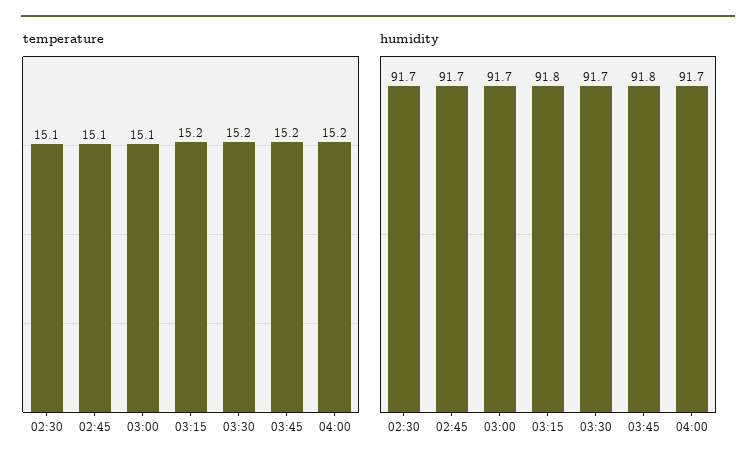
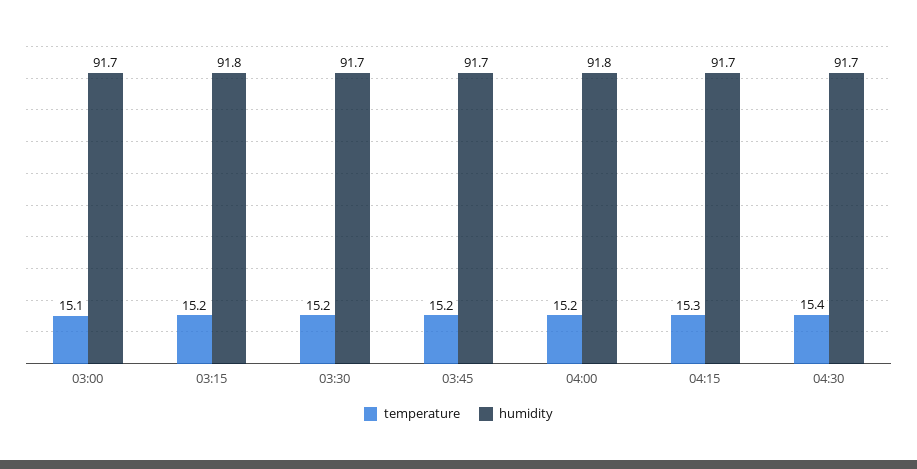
temperature, 02:30: 15.1 -> none
temperature, 02:45: 15.1 -> none
humidity, 02:30: 91.7 -> none
humidity, 02:45: 91.7 -> none
humidity, 03:45: 91.8 -> 91.7
humidity, 04:00: 91.7 -> 91.8
temperature, 04:15: none -> 15.3
humidity, 04:15: none -> 91.7
temperature, 04:30: none -> 15.4
humidity, 04:30: none -> 91.7

